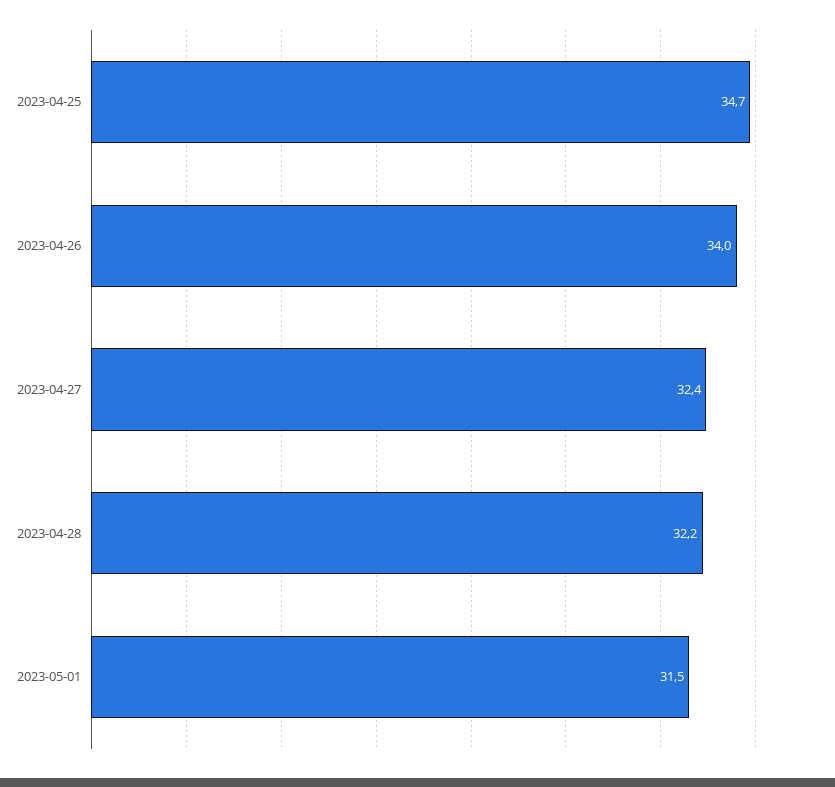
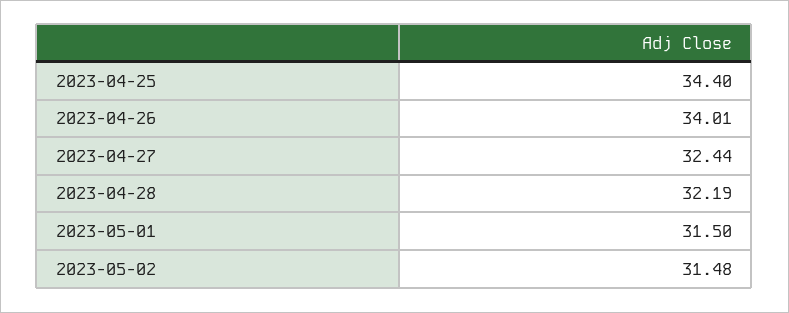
2023-04-25: 34.7 -> 34.4
2023-05-02: none -> 31.48

